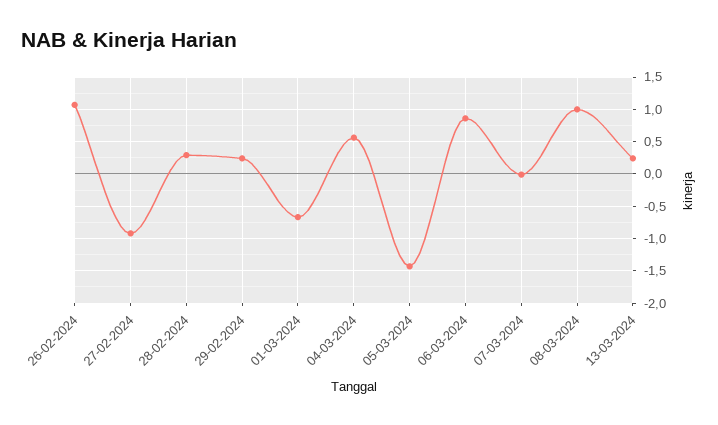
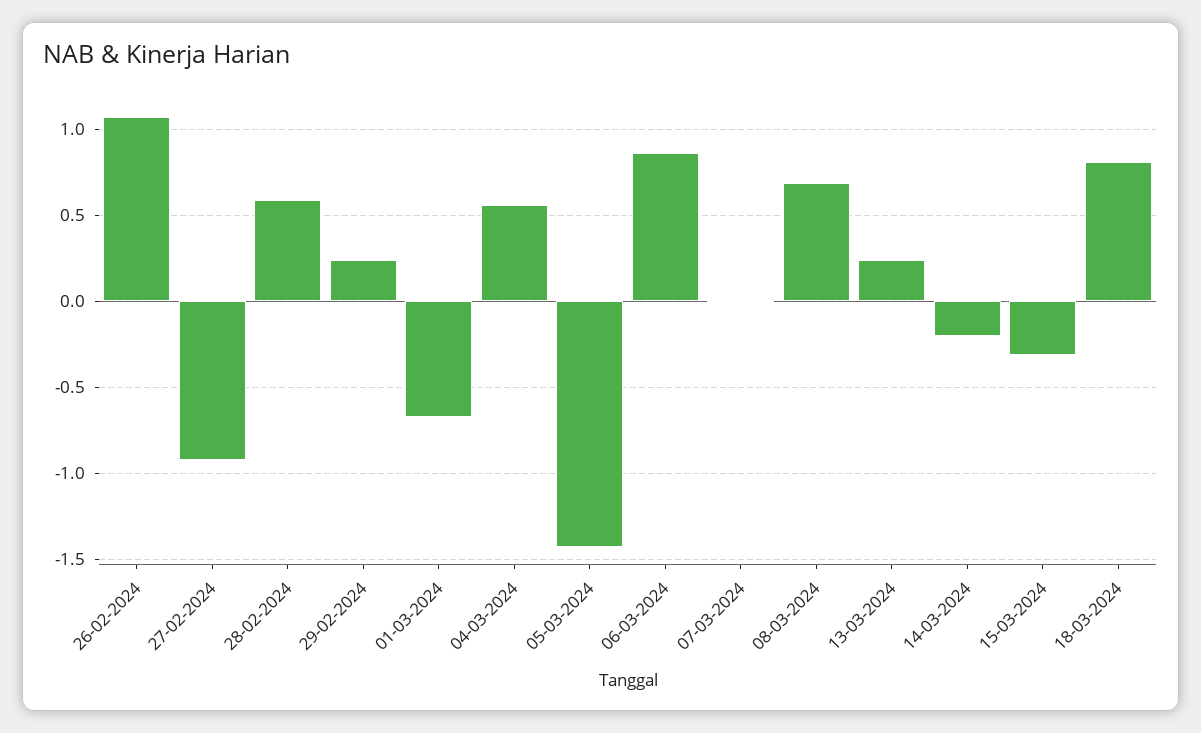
28-02-2024: 0.3 -> 0.6
08-03-2024: 1 -> 0.7
14-03-2024: none -> -0.2
15-03-2024: none -> -0.3
18-03-2024: none -> 0.8

